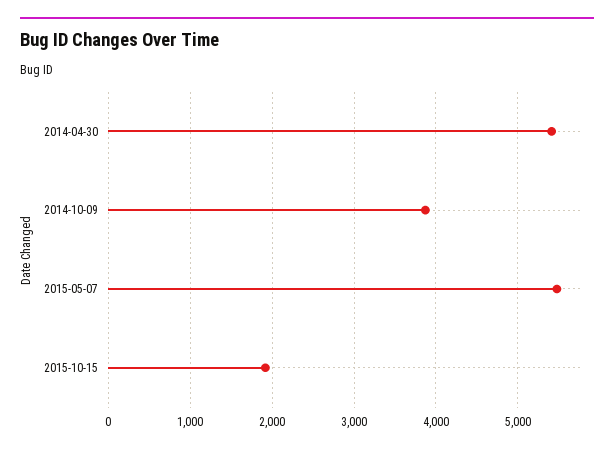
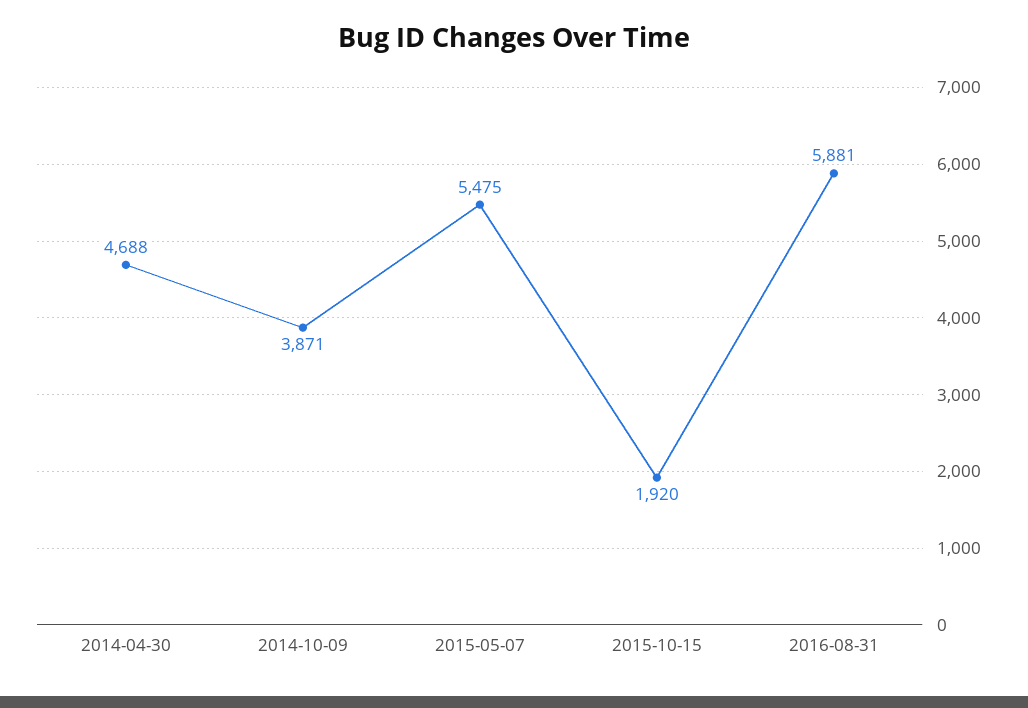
2014-04-30: 5400 -> 4688
2016-08-31: none -> 5881

